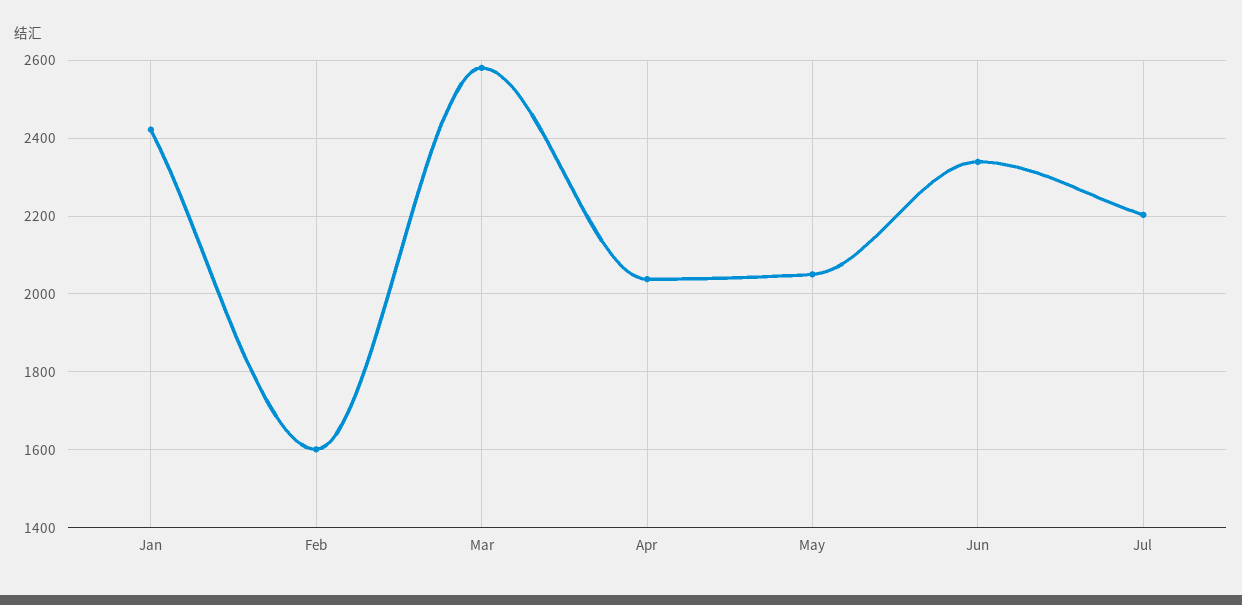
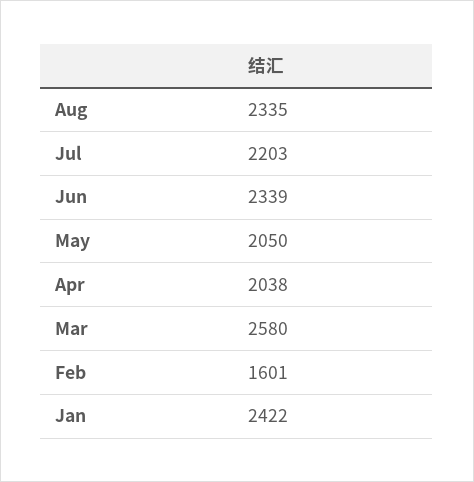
Aug: none -> 2335

